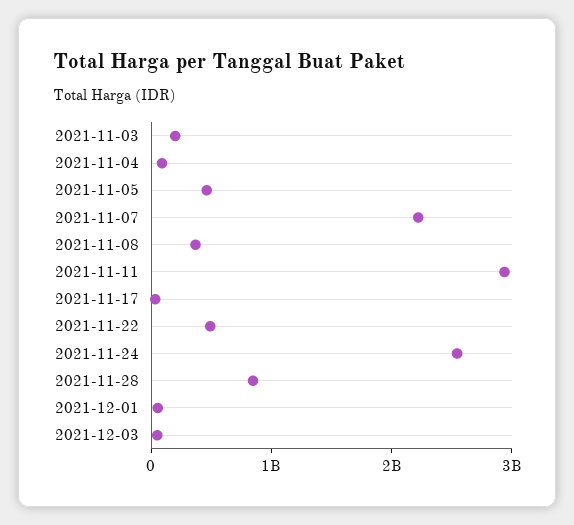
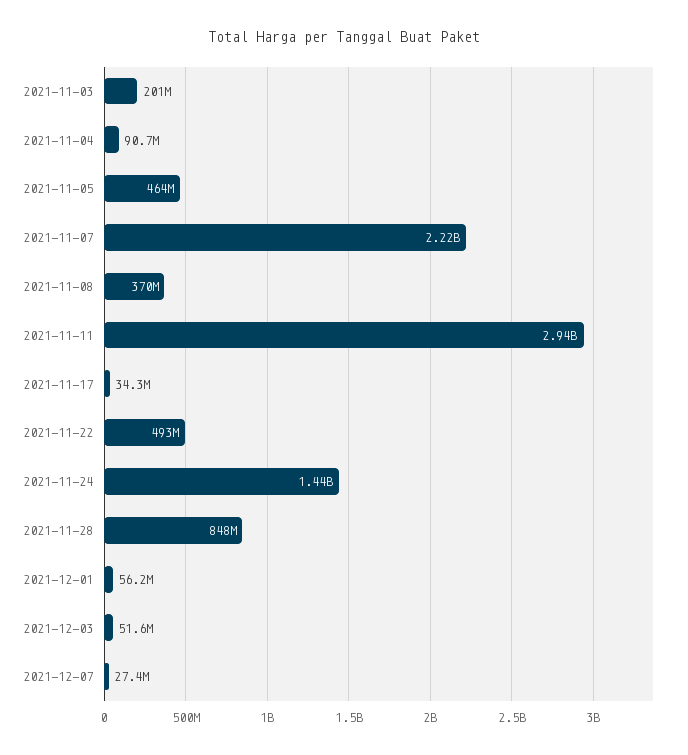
2021-11-24: 2600000000 -> 1440000000
2021-12-07: none -> 27400000

